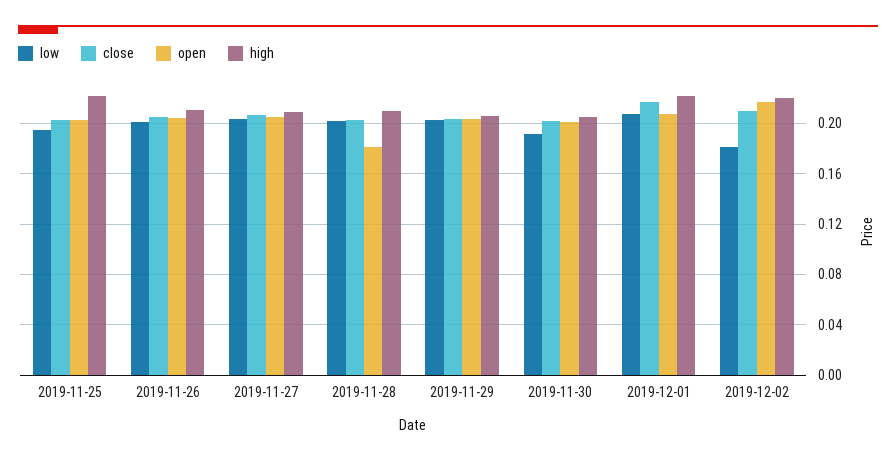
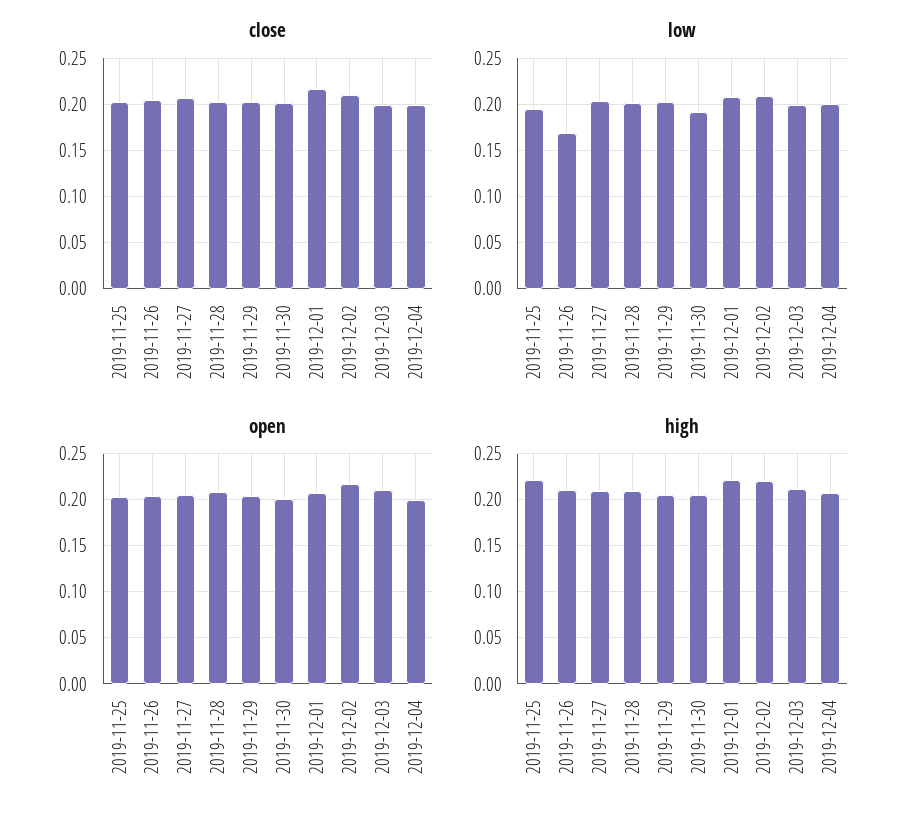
low, 2019-11-26: 0.2 -> 0.17
open, 2019-11-28: 0.18 -> 0.21
low, 2019-12-02: 0.18 -> 0.21
close, 2019-12-03: none -> 0.2
close, 2019-12-04: none -> 0.2
low, 2019-12-03: none -> 0.2
low, 2019-12-04: none -> 0.2
open, 2019-12-03: none -> 0.21
open, 2019-12-04: none -> 0.2
high, 2019-12-03: none -> 0.21
high, 2019-12-04: none -> 0.21

